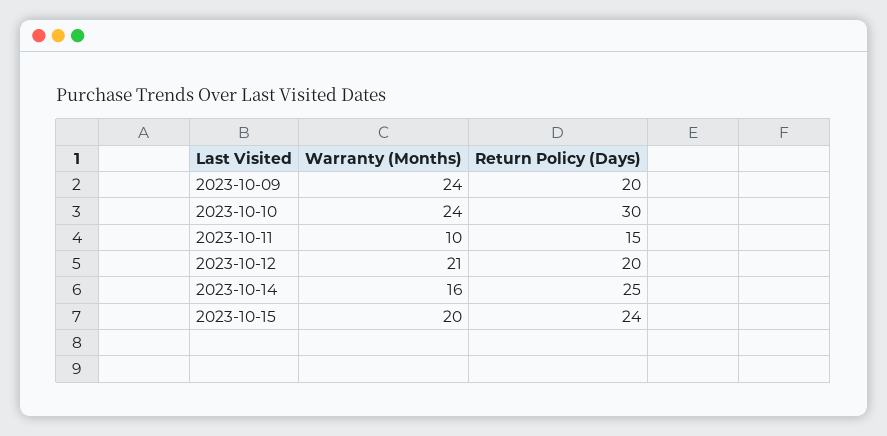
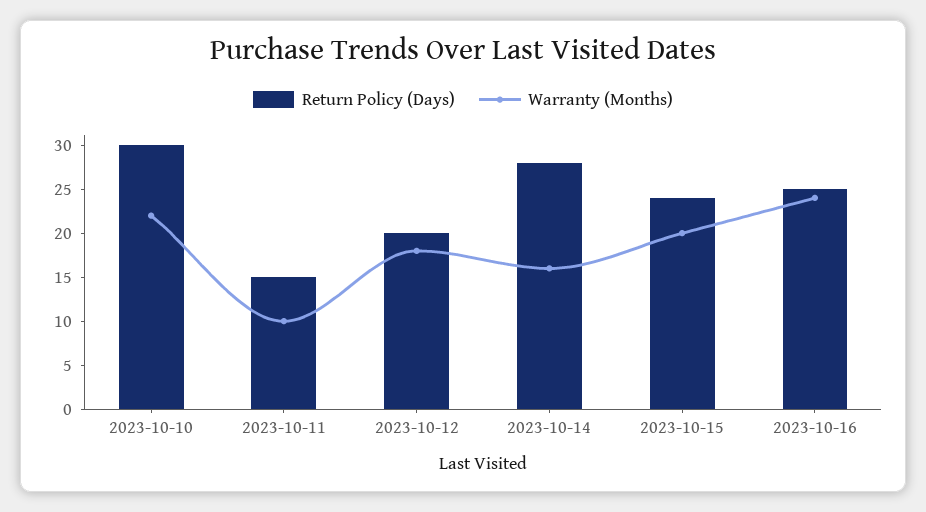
Warranty (Months), 2023-10-09: 24 -> none
Return Policy (Days), 2023-10-09: 20 -> none
Warranty (Months), 2023-10-10: 24 -> 22
Warranty (Months), 2023-10-12: 21 -> 18
Return Policy (Days), 2023-10-14: 25 -> 28
Return Policy (Days), 2023-10-16: none -> 25
Warranty (Months), 2023-10-16: none -> 24

